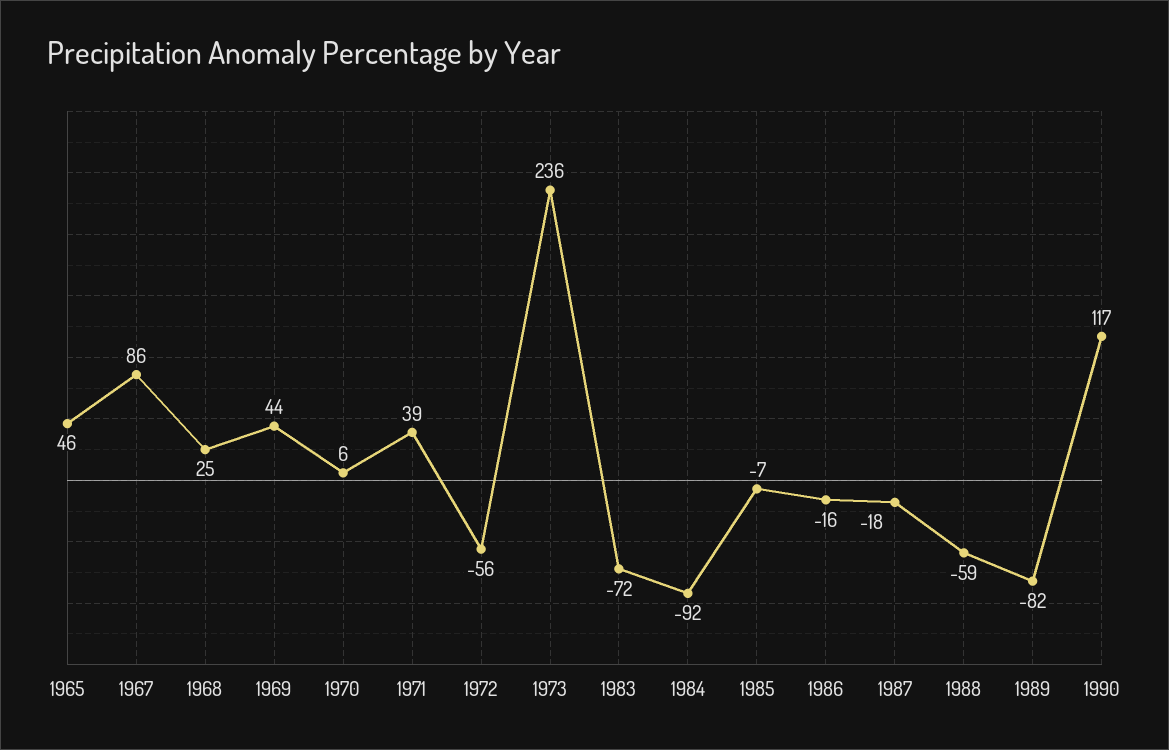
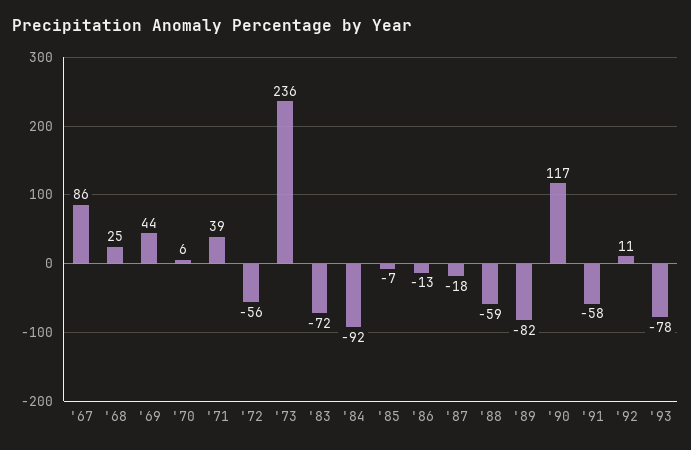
1965: 46 -> none
1986: -16 -> -13
'91: none -> -58
'92: none -> 11
'93: none -> -78

